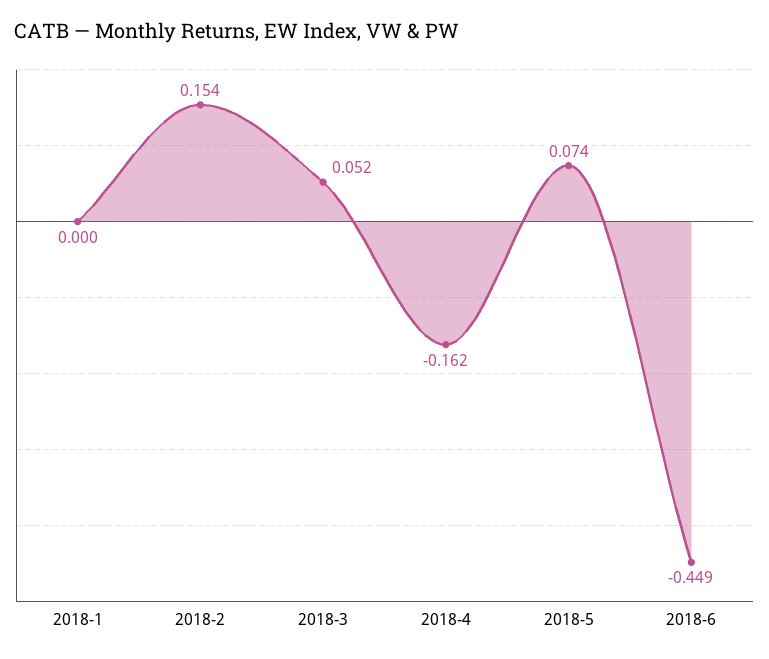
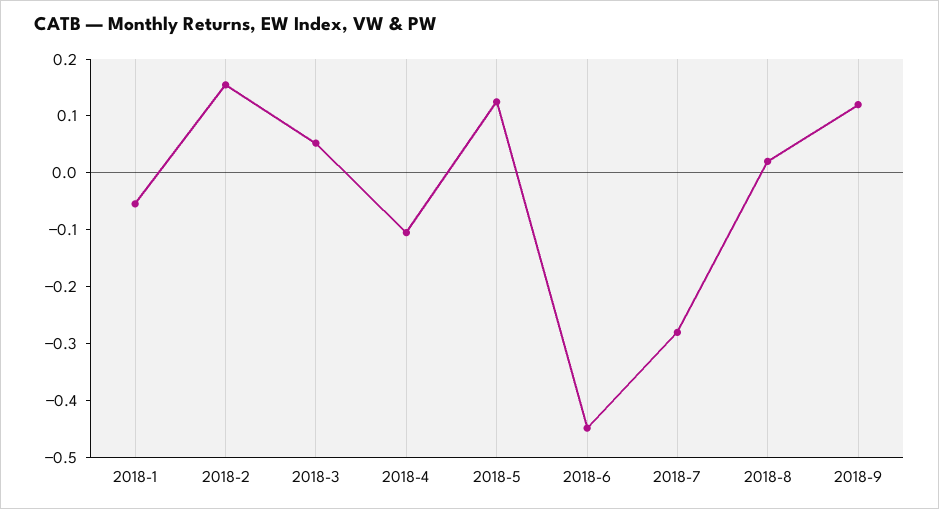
2018-1: 0 -> -0.06
2018-4: -0.162 -> -0.1
2018-5: 0.074 -> 0.12
2018-7: none -> -0.28
2018-8: none -> 0.02
2018-9: none -> 0.12

